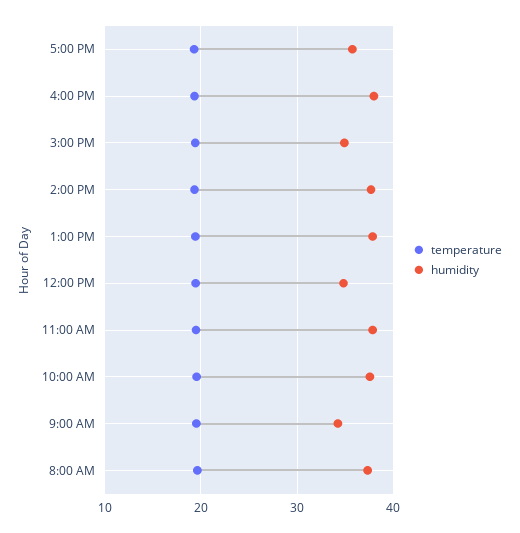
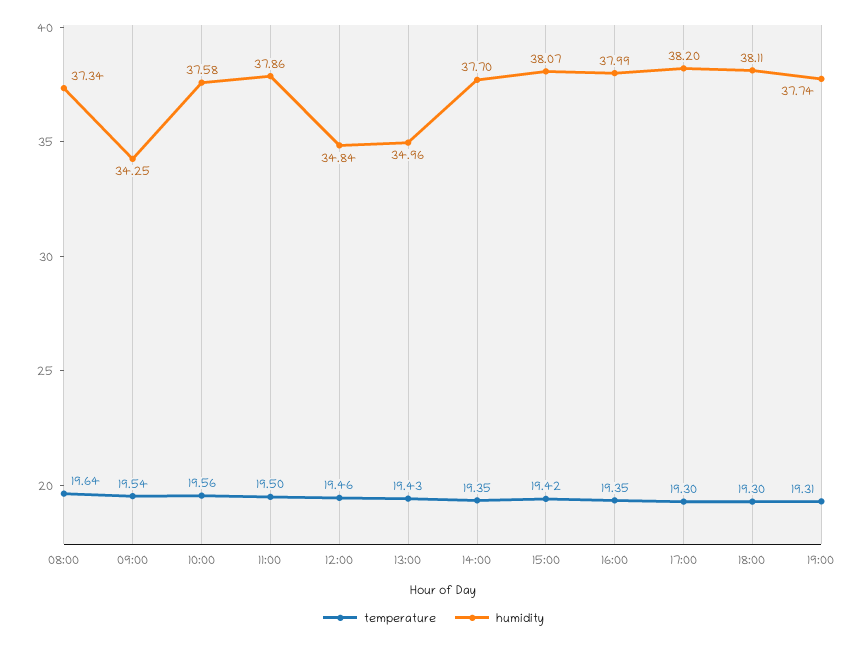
humidity, 5:00 PM: 36 -> 38.2
humidity, 3:00 PM: 35 -> 38.07
humidity, 1:00 PM: 38 -> 34.96
temperature, 18:00: none -> 19.3
humidity, 18:00: none -> 38.11
temperature, 19:00: none -> 19.31
humidity, 19:00: none -> 37.74

